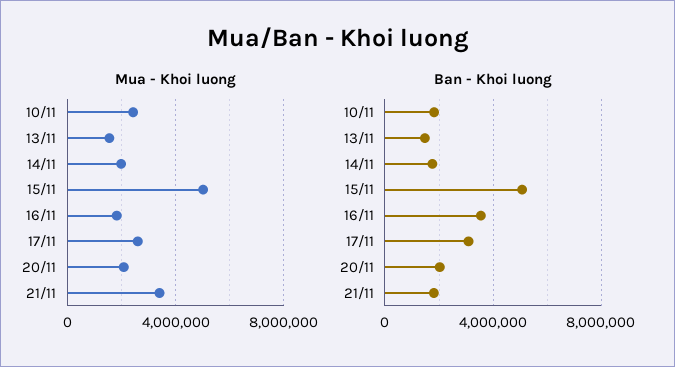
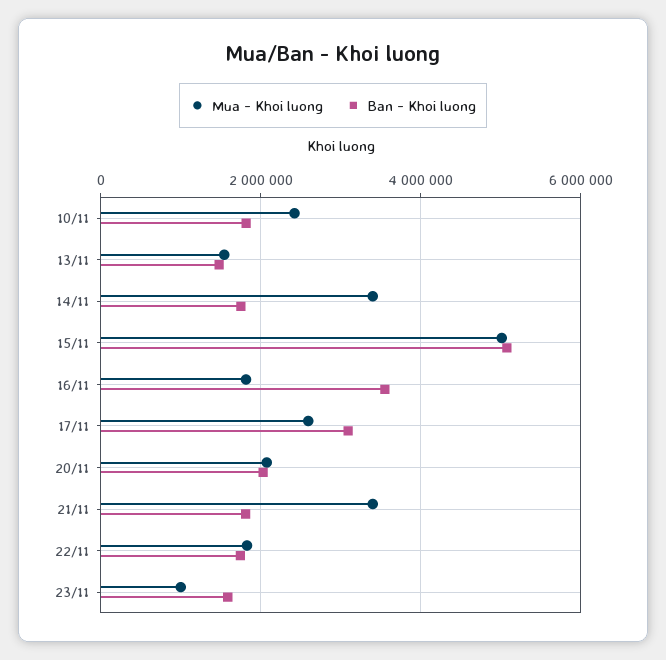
Mua - Khoi luong, 14/11: 2000000 -> 3400000
Mua - Khoi luong, 22/11: none -> 1800000
Ban - Khoi luong, 22/11: none -> 1800000
Mua - Khoi luong, 23/11: none -> 1000000
Ban - Khoi luong, 23/11: none -> 1600000

